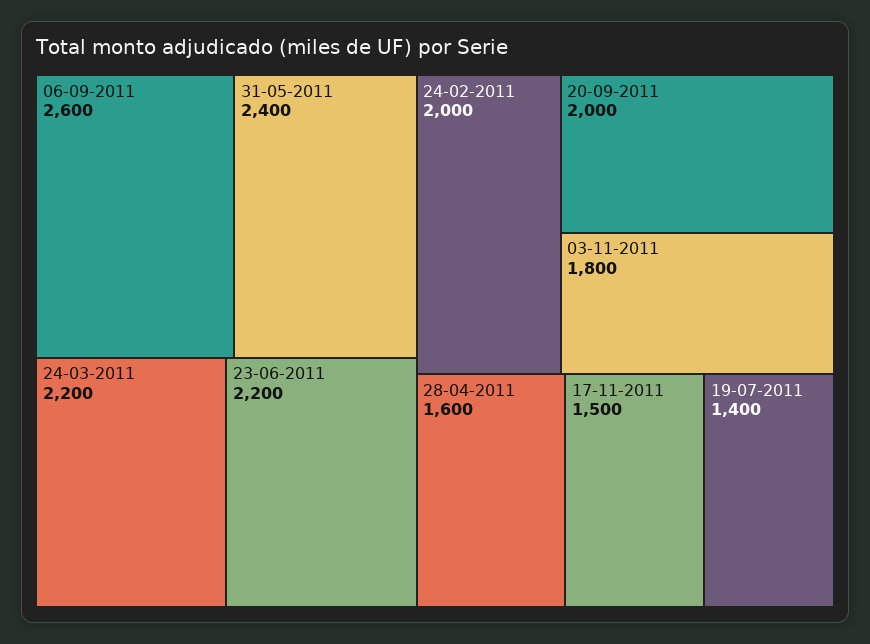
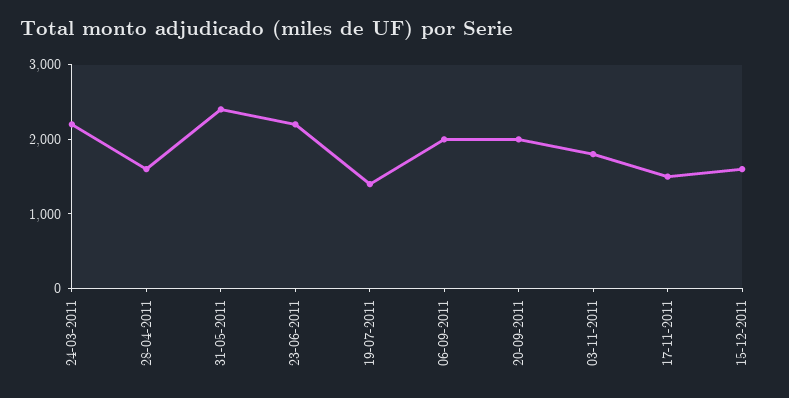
06-09-2011: 2600 -> 2000
24-02-2011: 2000 -> none
15-12-2011: none -> 1600

